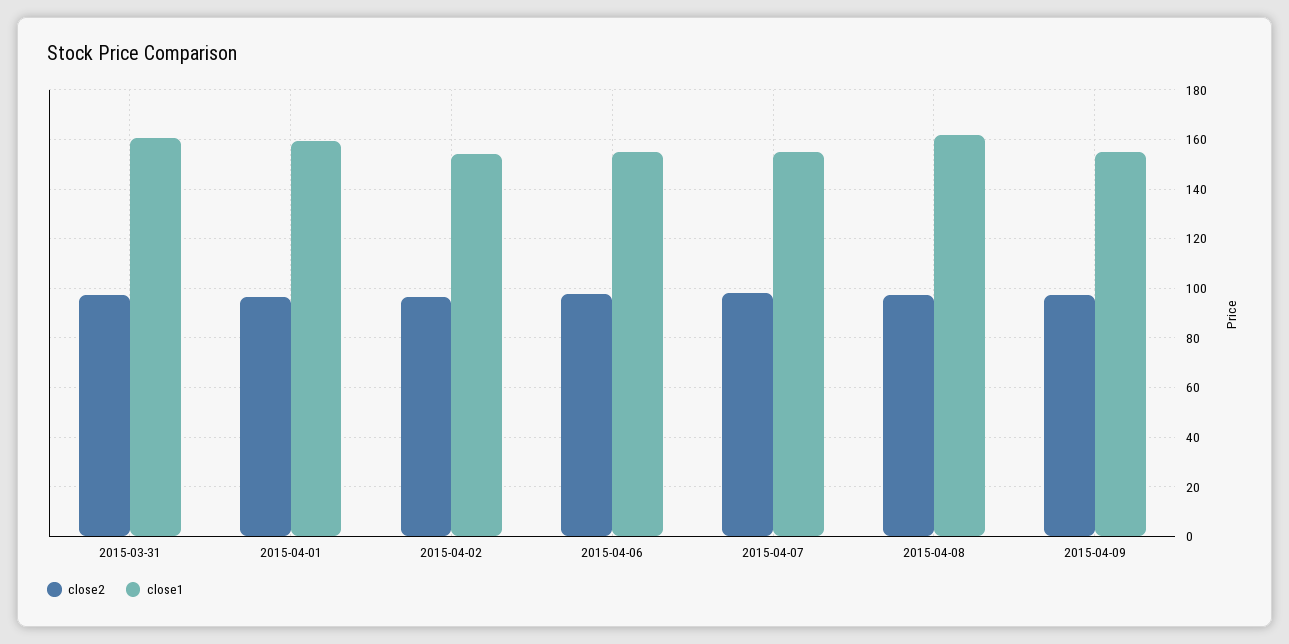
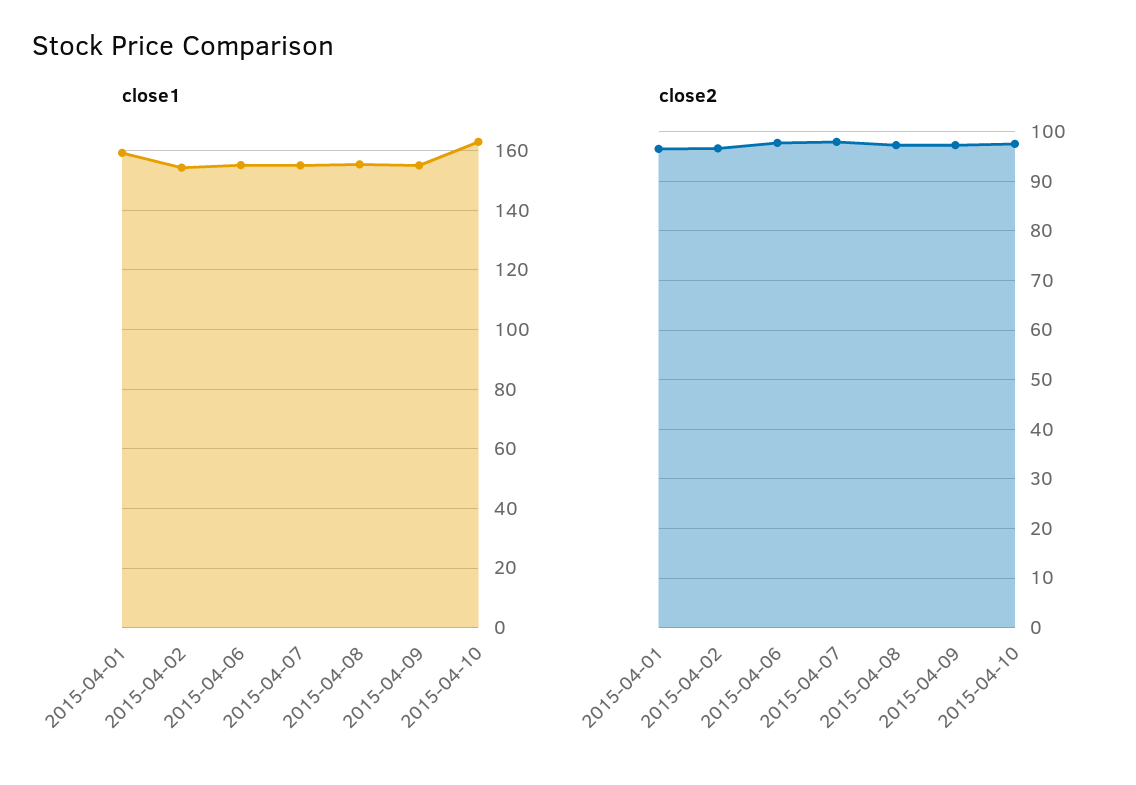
close2, 2015-03-31: 97.5 -> none
close1, 2015-03-31: 160 -> none
close1, 2015-04-08: 162.5 -> 155
close1, 2015-04-10: none -> 162.5
close2, 2015-04-10: none -> 98

